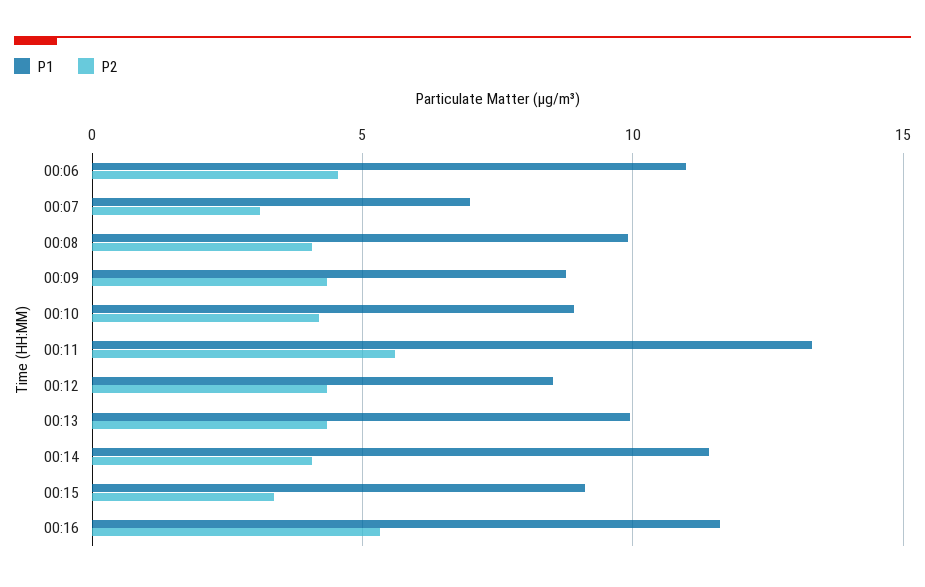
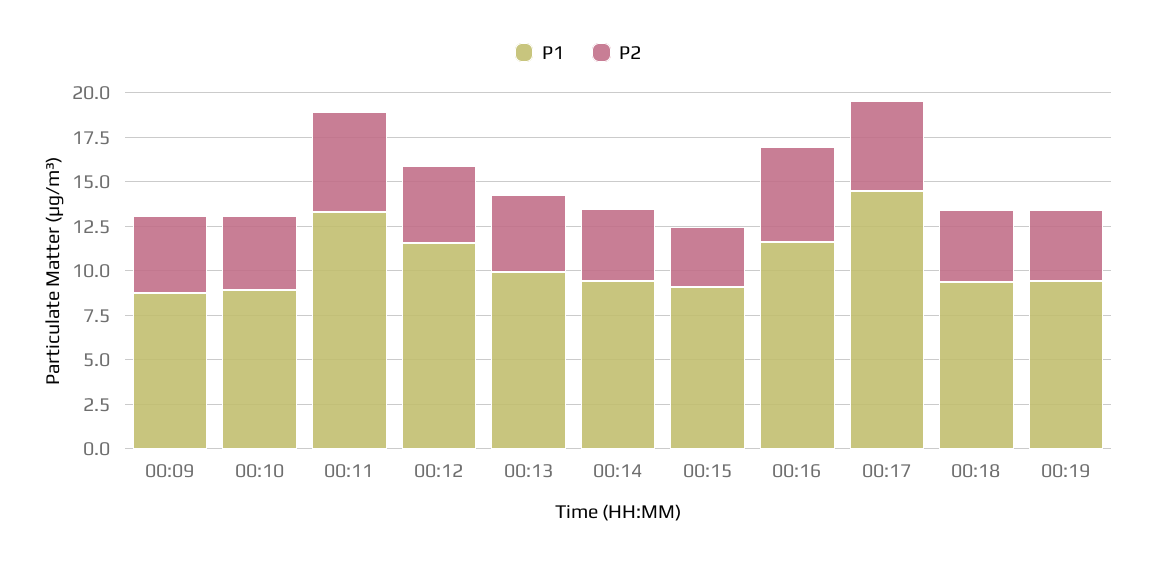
P1, 00:06: 11 -> none
P2, 00:06: 4.5 -> none
P1, 00:07: 7 -> none
P2, 00:07: 3 -> none
P1, 00:08: 10 -> none
P2, 00:08: 4 -> none
P1, 00:12: 8.5 -> 11.5
P1, 00:14: 11.5 -> 9.5
P1, 00:17: none -> 14.5
P2, 00:17: none -> 5
P1, 00:18: none -> 9.5
P2, 00:18: none -> 4
P1, 00:19: none -> 9.5
P2, 00:19: none -> 4

